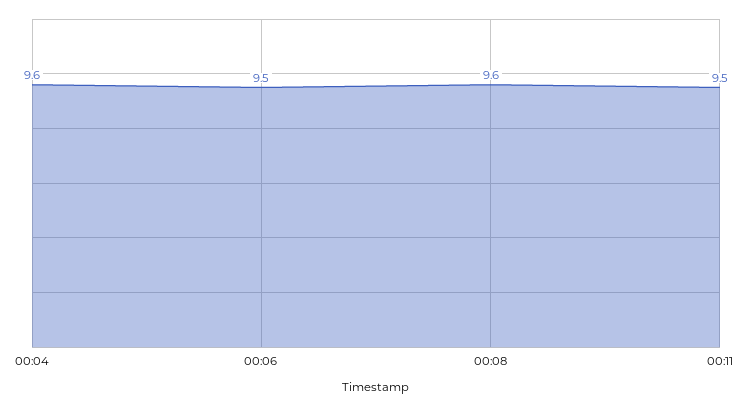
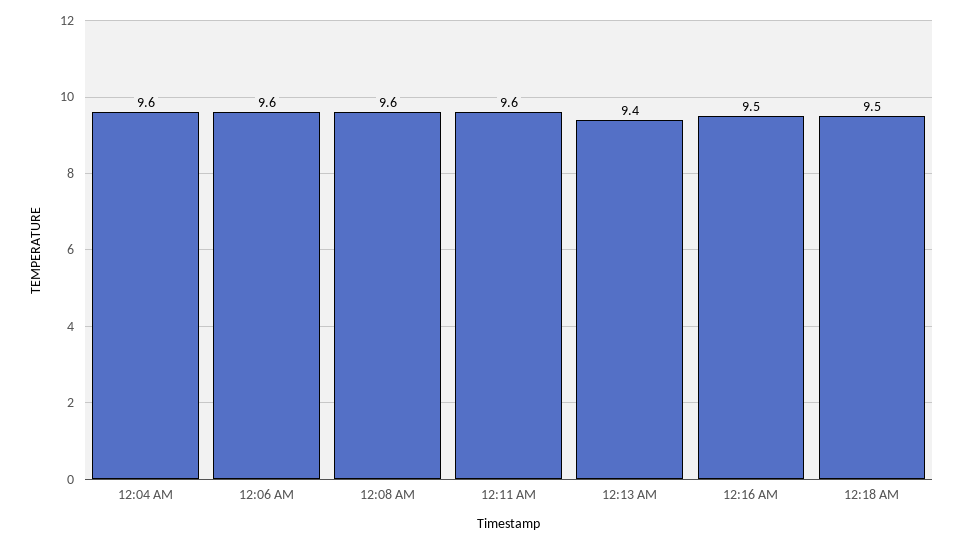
00:06: 9.5 -> 9.6
00:11: 9.5 -> 9.6
12:13 AM: none -> 9.4
12:16 AM: none -> 9.5
12:18 AM: none -> 9.5

